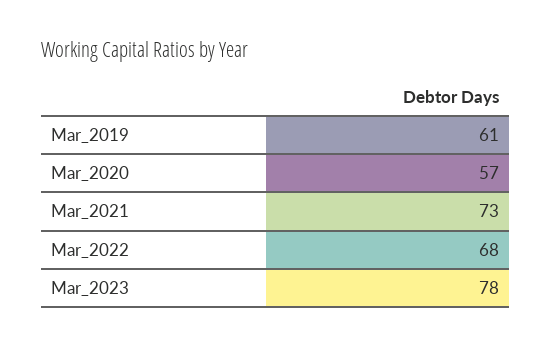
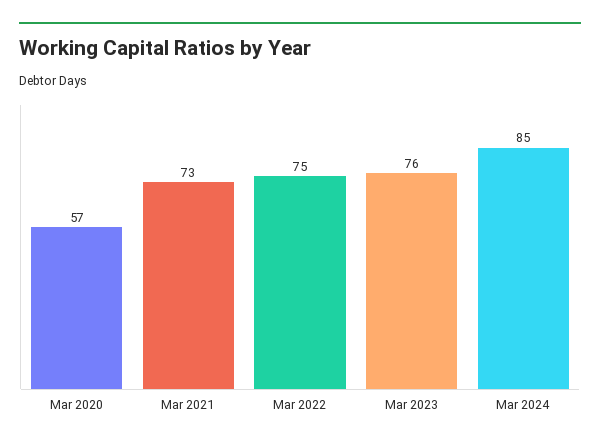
Mar_2019: 61 -> none
Mar_2022: 68 -> 75
Mar_2023: 78 -> 76
Mar 2024: none -> 85

